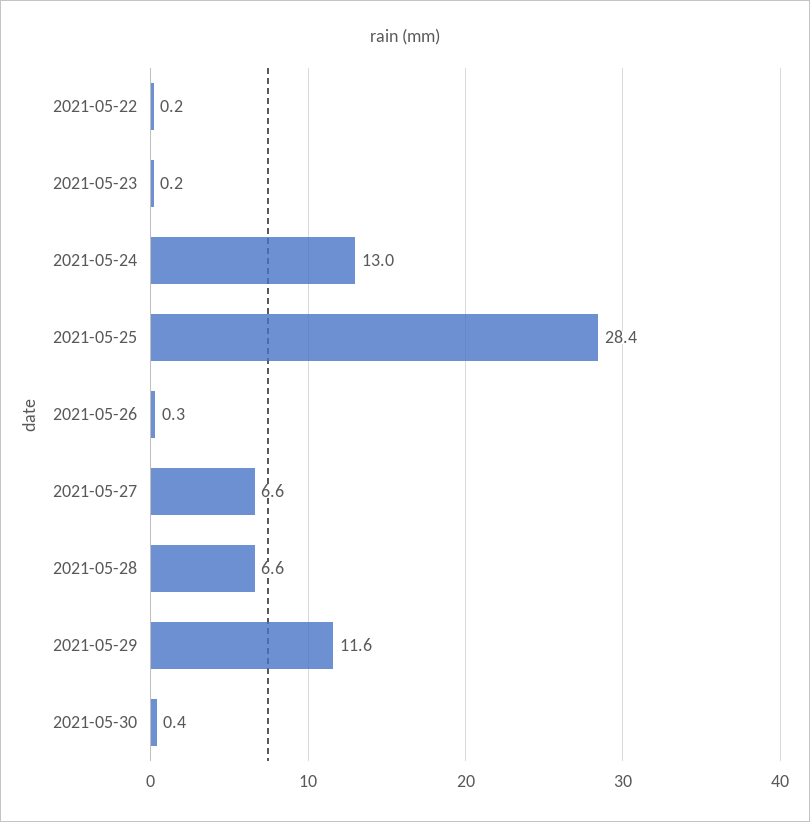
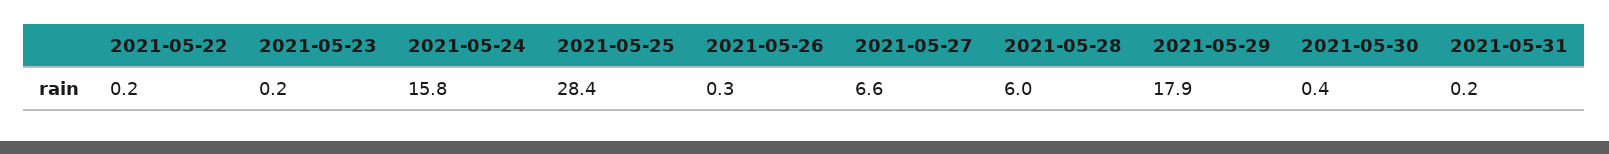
2021-05-24: 13 -> 15.8
2021-05-28: 6.6 -> 6
2021-05-29: 11.6 -> 17.9
2021-05-31: none -> 0.2

